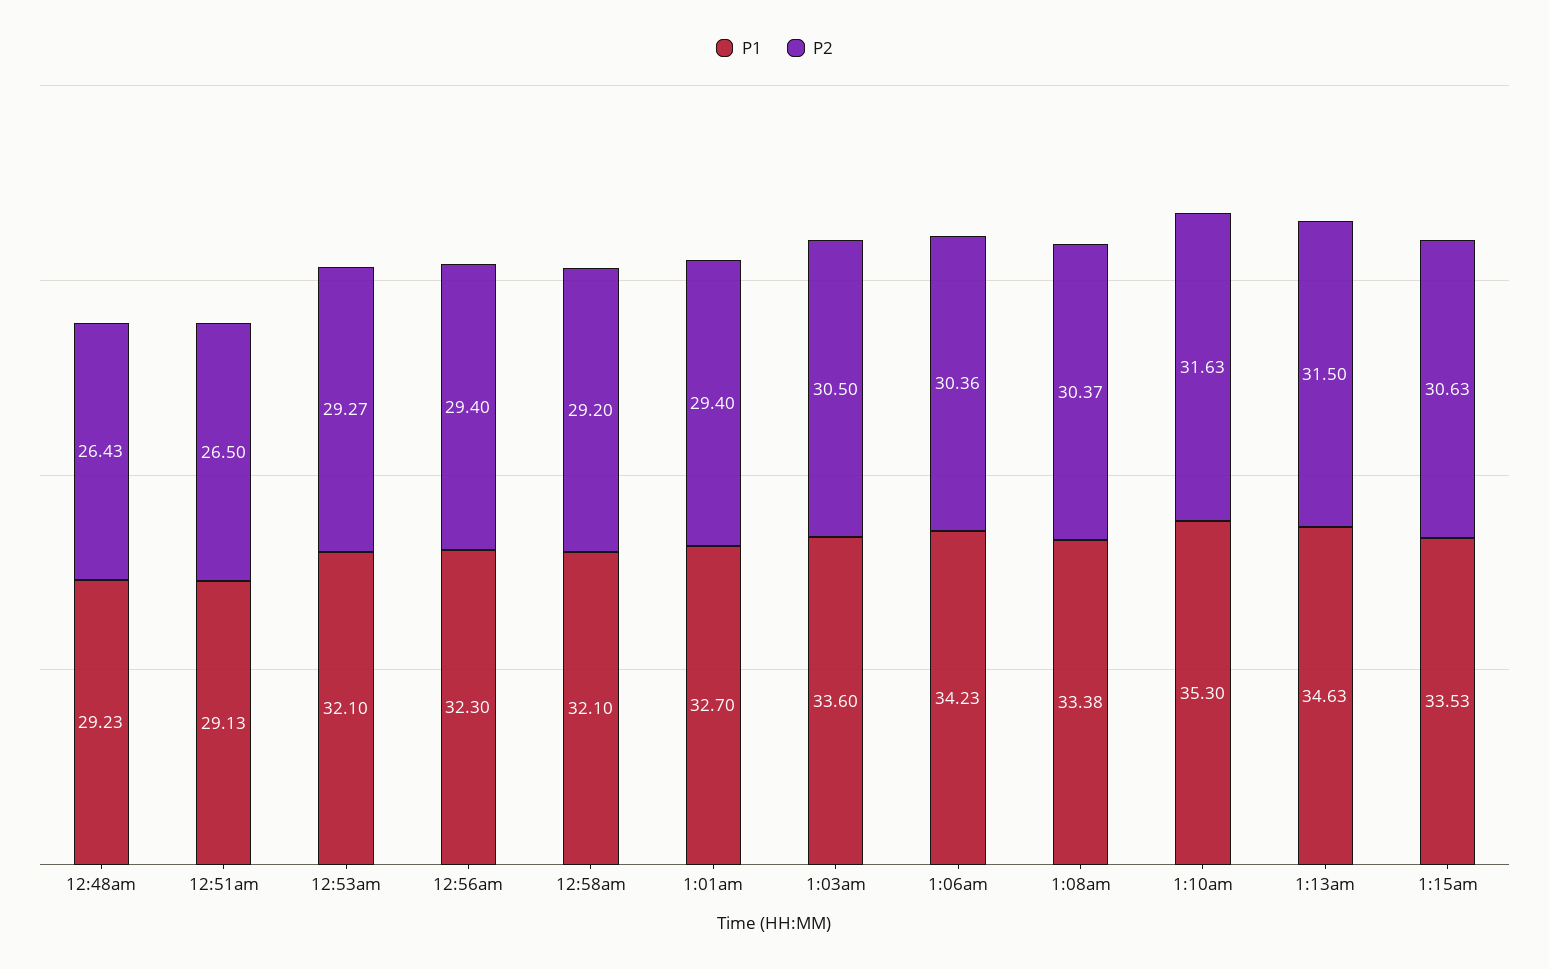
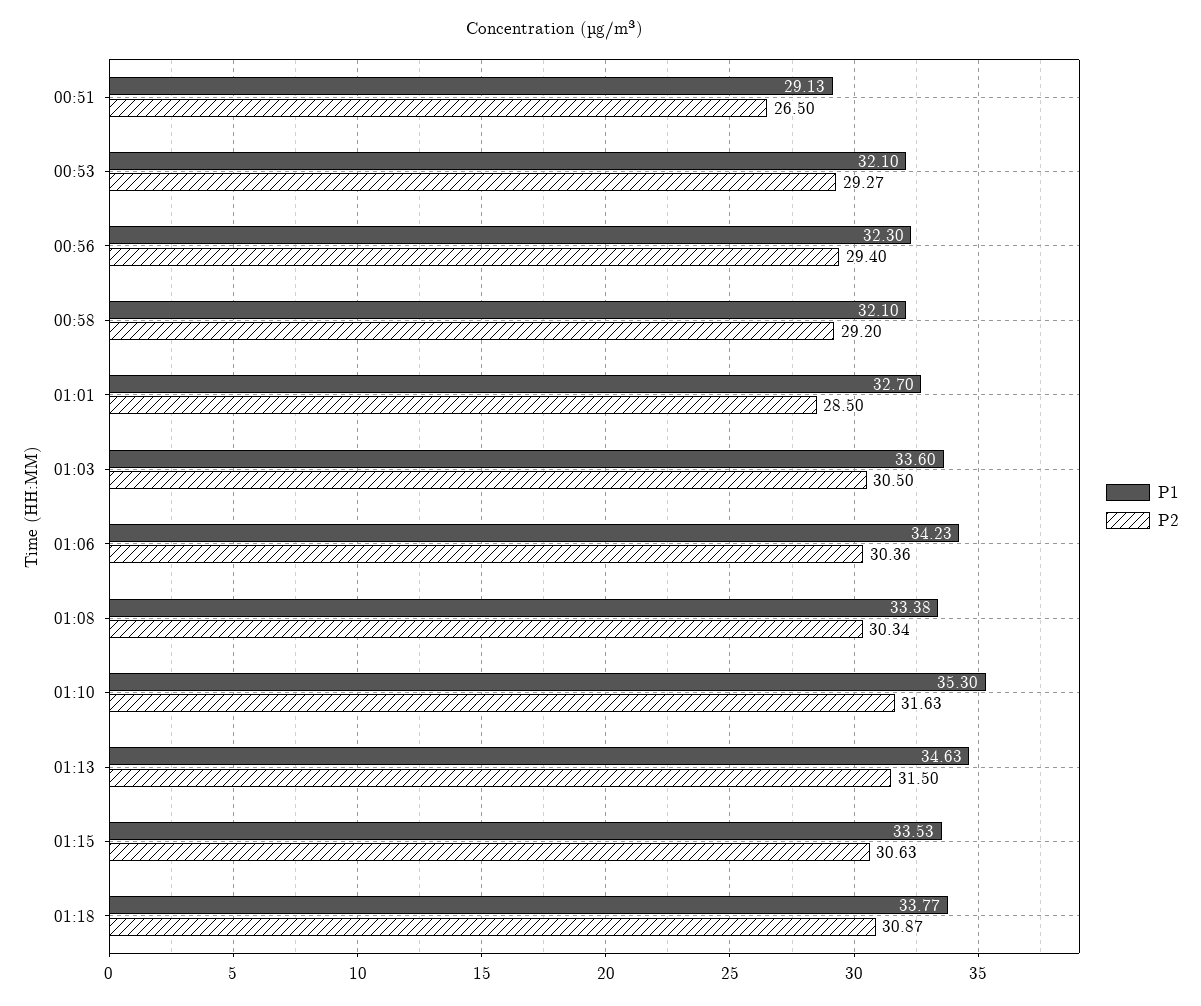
P1, 12:48am: 29.23 -> none
P2, 12:48am: 26.43 -> none
P2, 1:01am: 29.4 -> 28.5
P2, 1:08am: 30.37 -> 30.34
P1, 01:18: none -> 33.77
P2, 01:18: none -> 30.87

